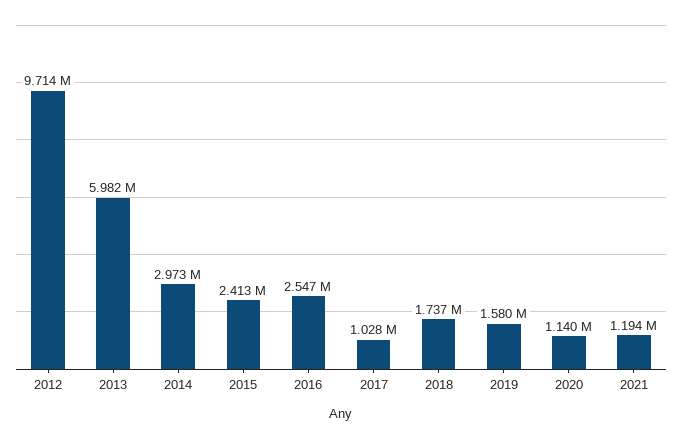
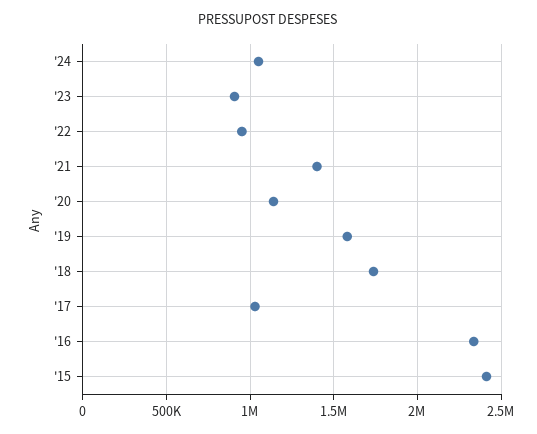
2012: 9714000 -> none
2013: 5982000 -> none
2014: 2973000 -> none
2016: 2547000 -> 2350000
2021: 1194000 -> 1400000
'24: none -> 1050000
'23: none -> 900000
'22: none -> 950000

